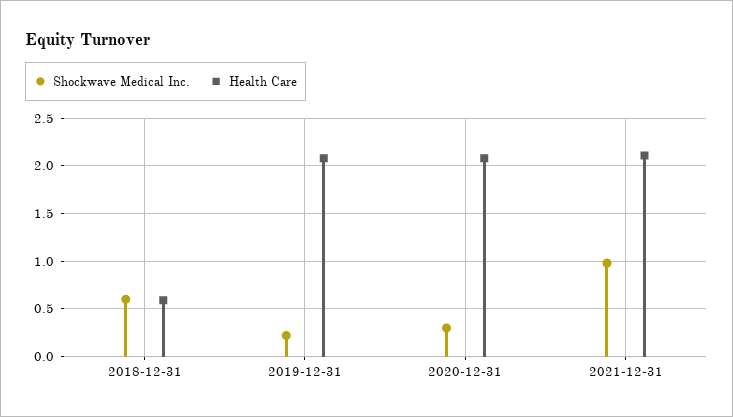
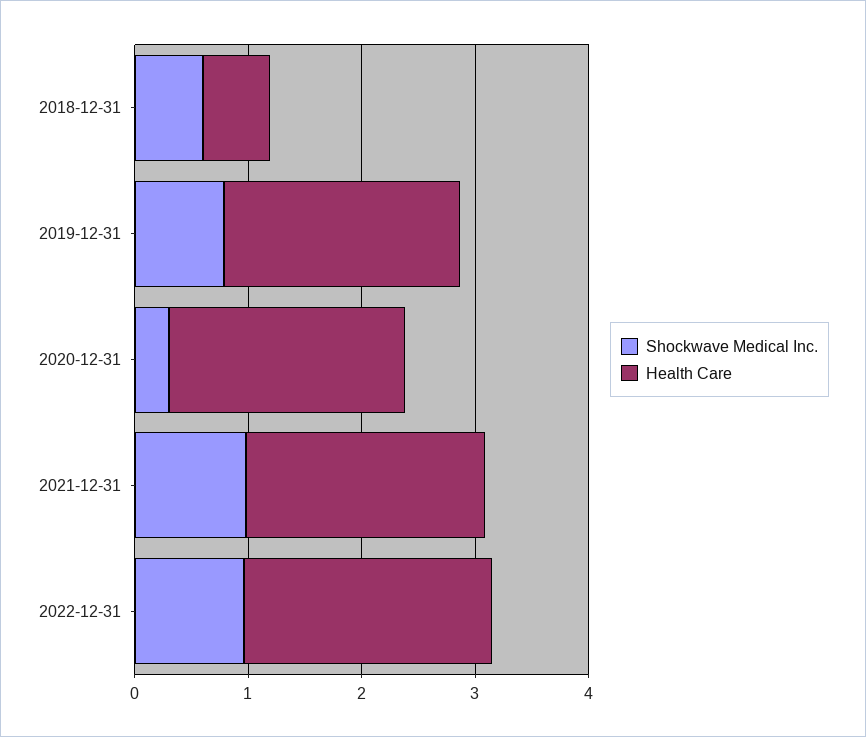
Shockwave Medical Inc., 2019-12-31: 0.2 -> 0.8
Shockwave Medical Inc., 2022-12-31: none -> 1
Health Care, 2022-12-31: none -> 2.2

